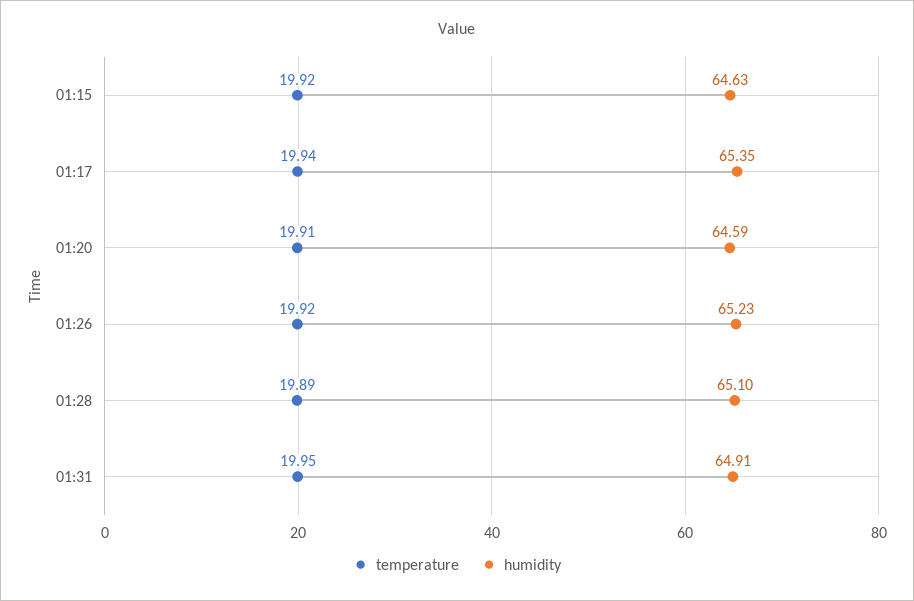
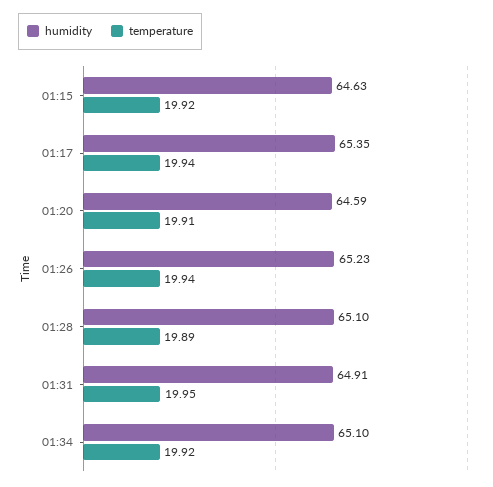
temperature, 01:26: 19.92 -> 19.94
humidity, 01:34: none -> 65.1
temperature, 01:34: none -> 19.92

